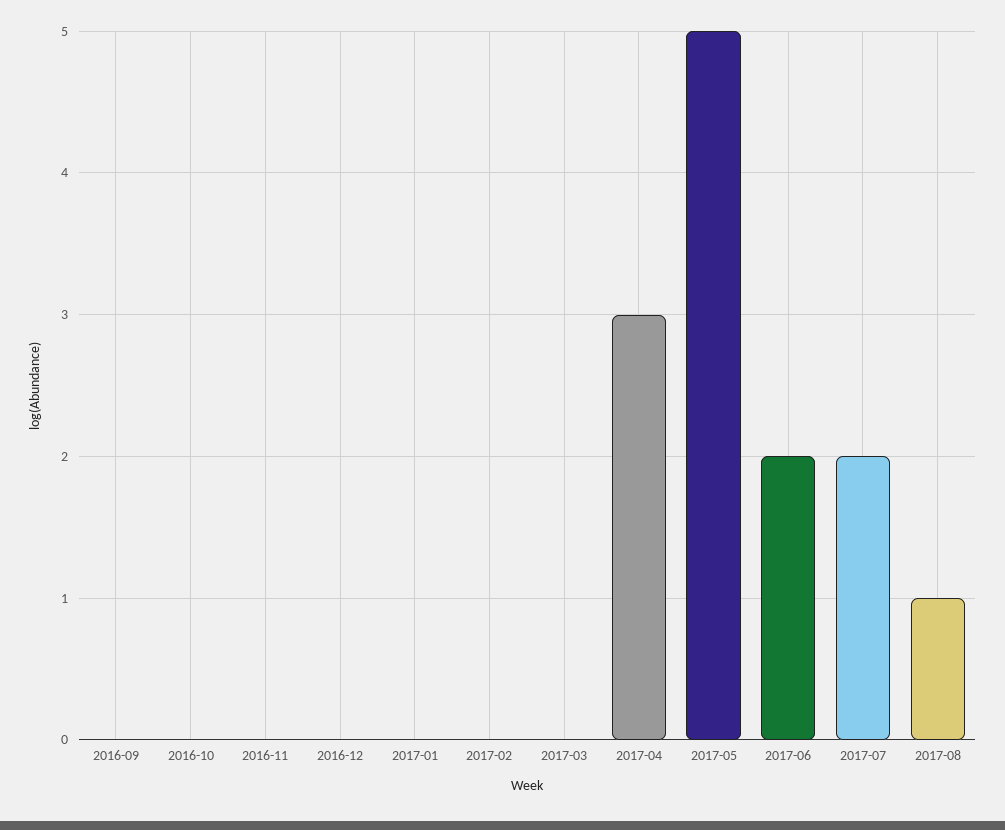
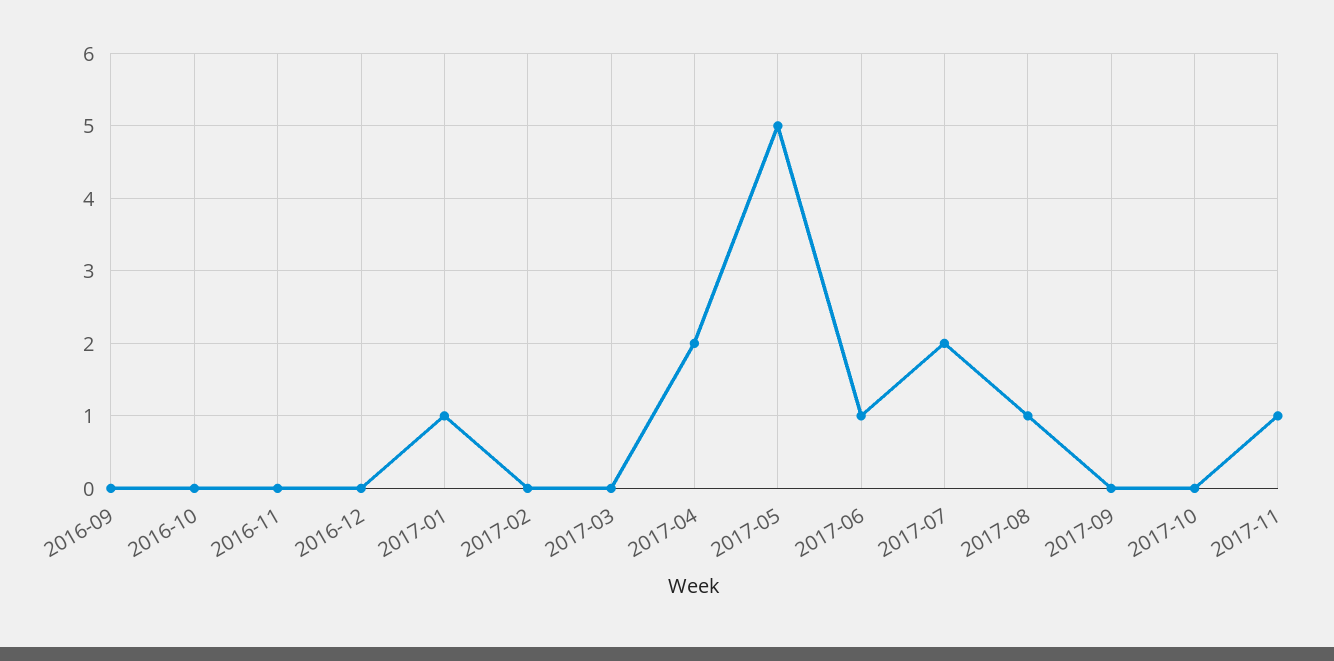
2017-01: 0 -> 1
2017-04: 3 -> 2
2017-06: 2 -> 1
2017-09: none -> 0
2017-10: none -> 0
2017-11: none -> 1

